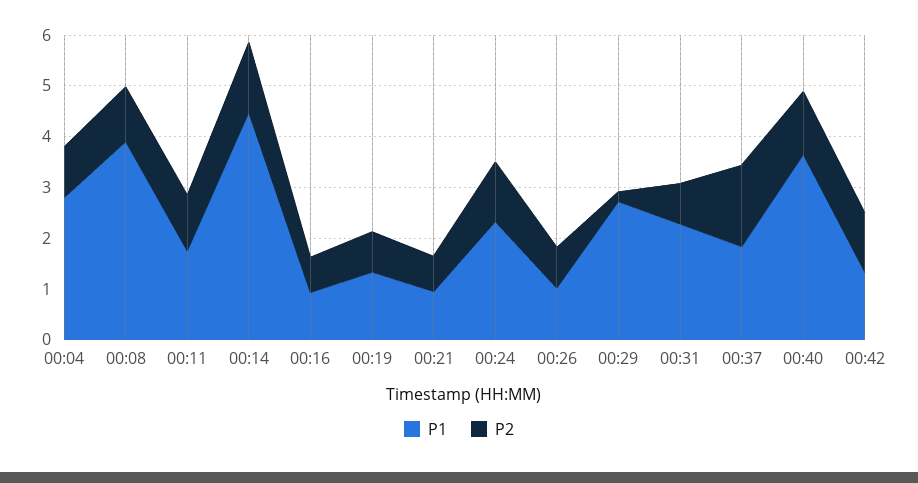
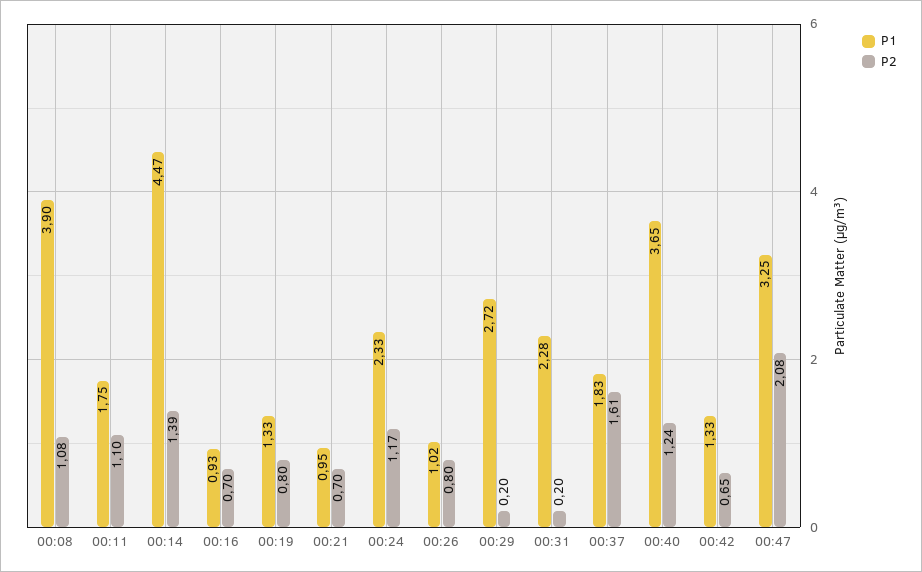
P1, 00:04: 2.8 -> none
P2, 00:04: 1 -> none
P2, 00:31: 0.8 -> 0.2
P2, 00:42: 1.2 -> 0.65
P1, 00:47: none -> 3.25
P2, 00:47: none -> 2.08

